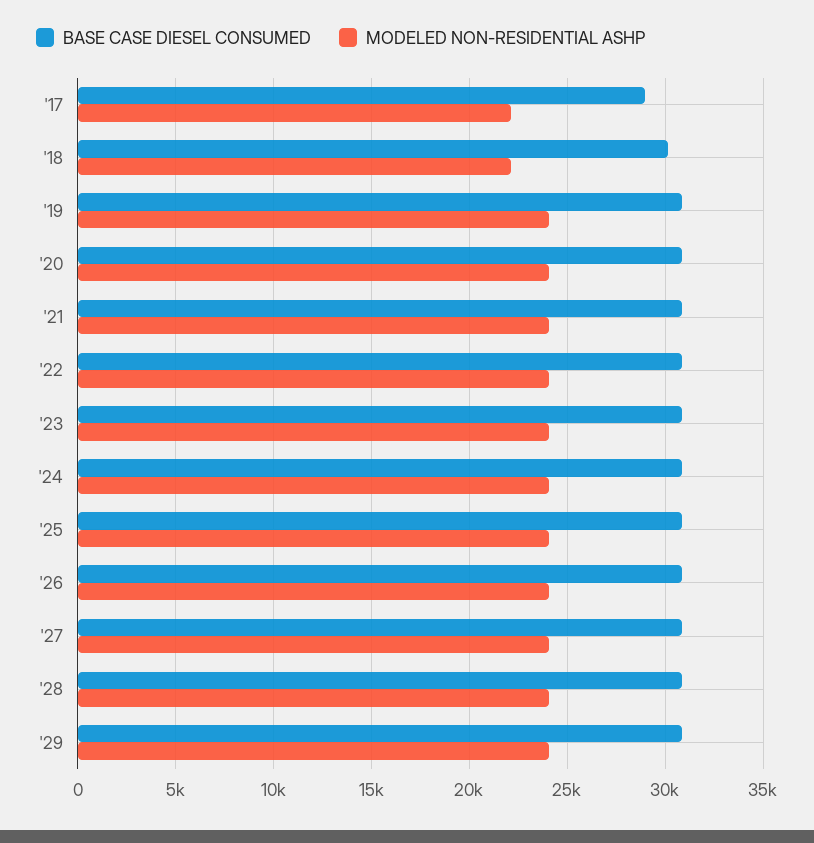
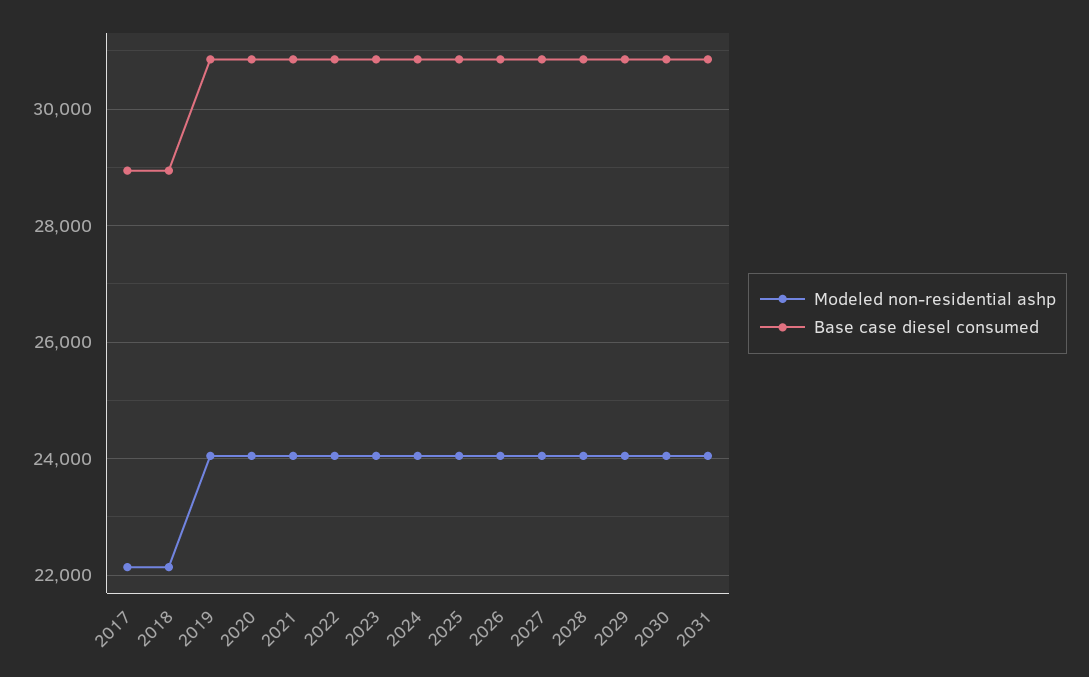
BASE CASE DIESEL CONSUMED, '18: 30000 -> 29000
MODELED NON-RESIDENTIAL ASHP, 2030: none -> 24000
BASE CASE DIESEL CONSUMED, 2030: none -> 30800
MODELED NON-RESIDENTIAL ASHP, 2031: none -> 24000
BASE CASE DIESEL CONSUMED, 2031: none -> 30800

